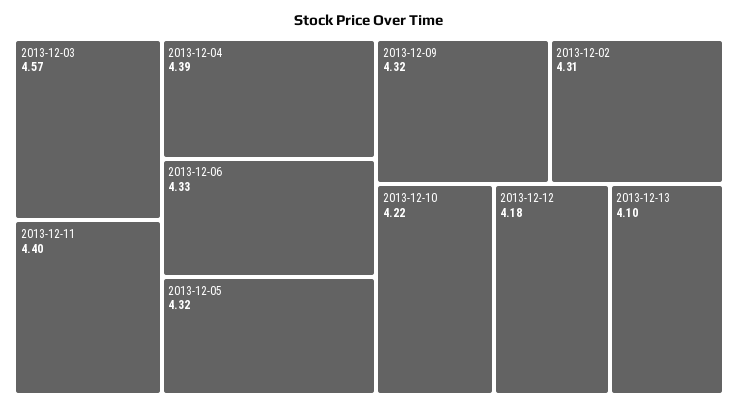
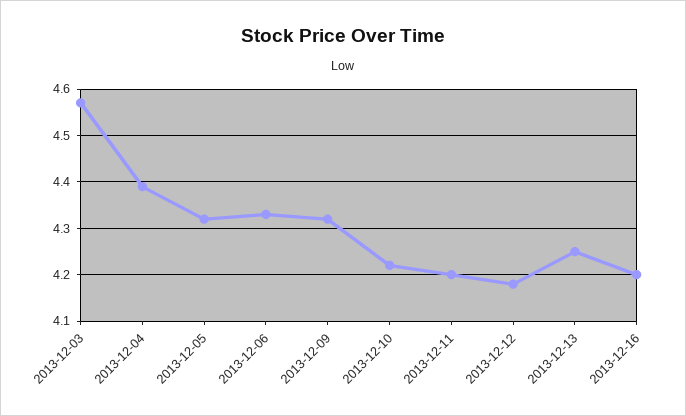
2013-12-11: 4.4 -> 4.2
2013-12-02: 4.31 -> none
2013-12-13: 4.1 -> 4.25
2013-12-16: none -> 4.2

